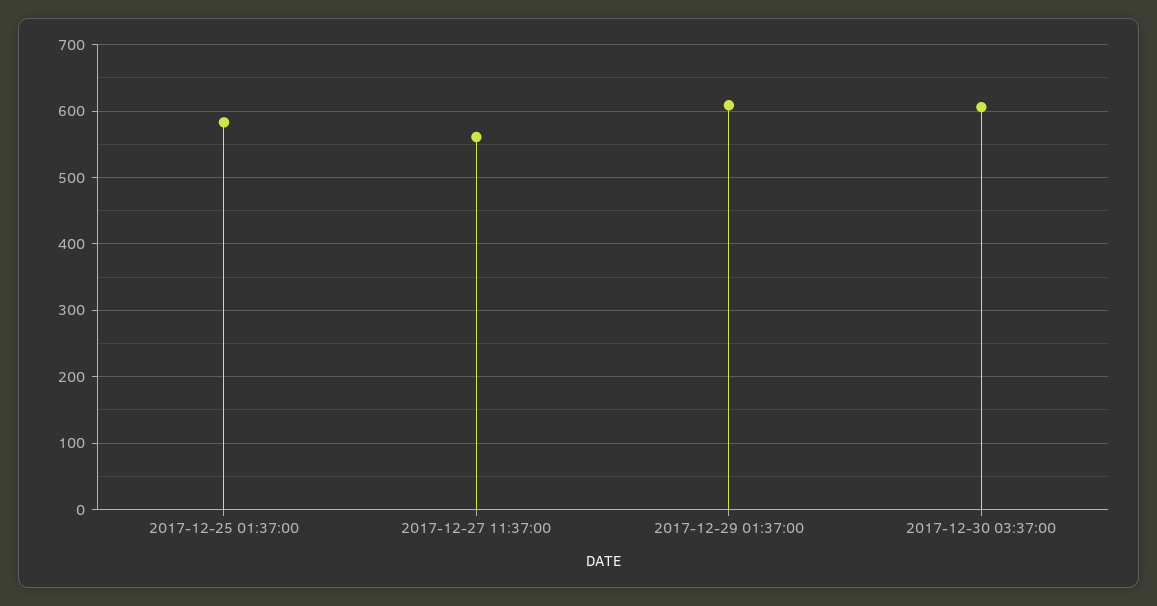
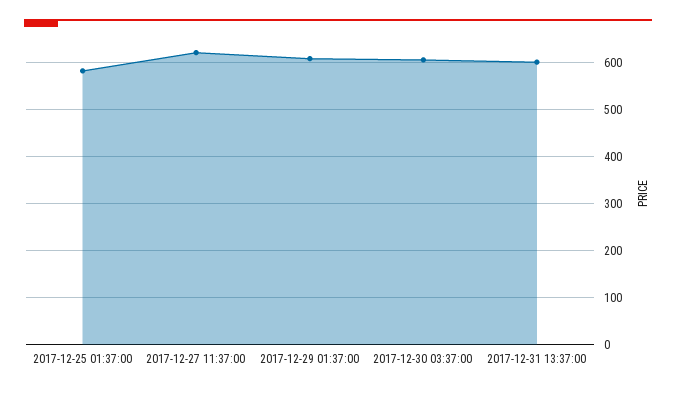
2017-12-27 11:37:00: 560 -> 620
2017-12-31 13:37:00: none -> 600

